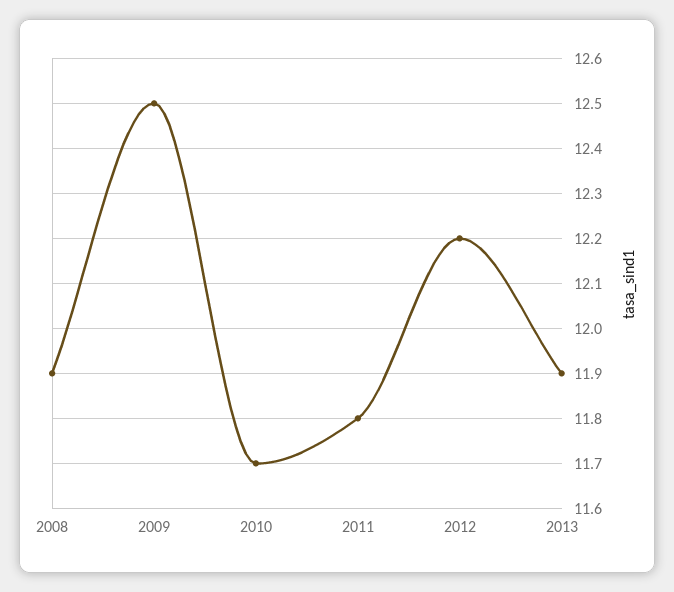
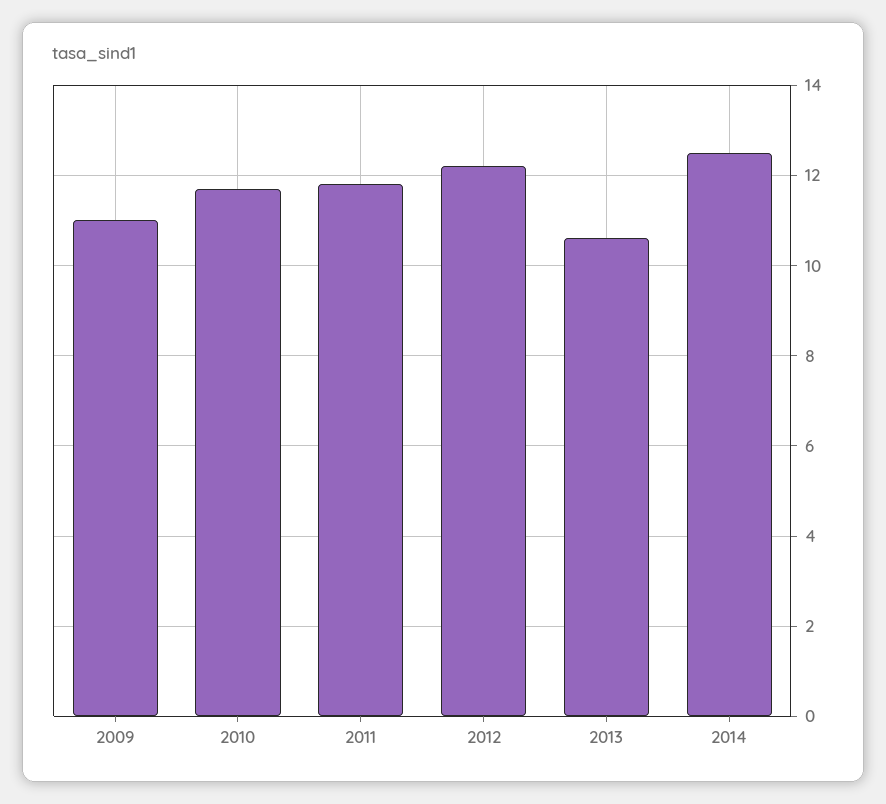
2008: 11.9 -> none
2009: 12.5 -> 11
2013: 11.9 -> 10.5
2014: none -> 12.5

